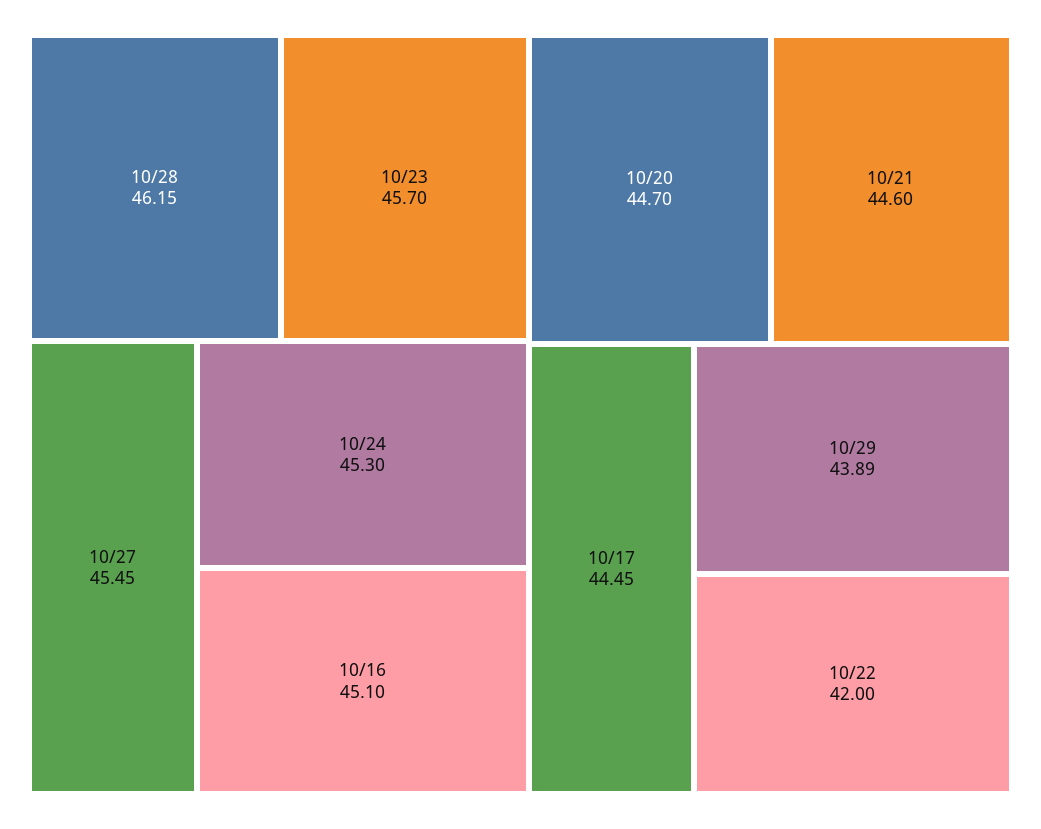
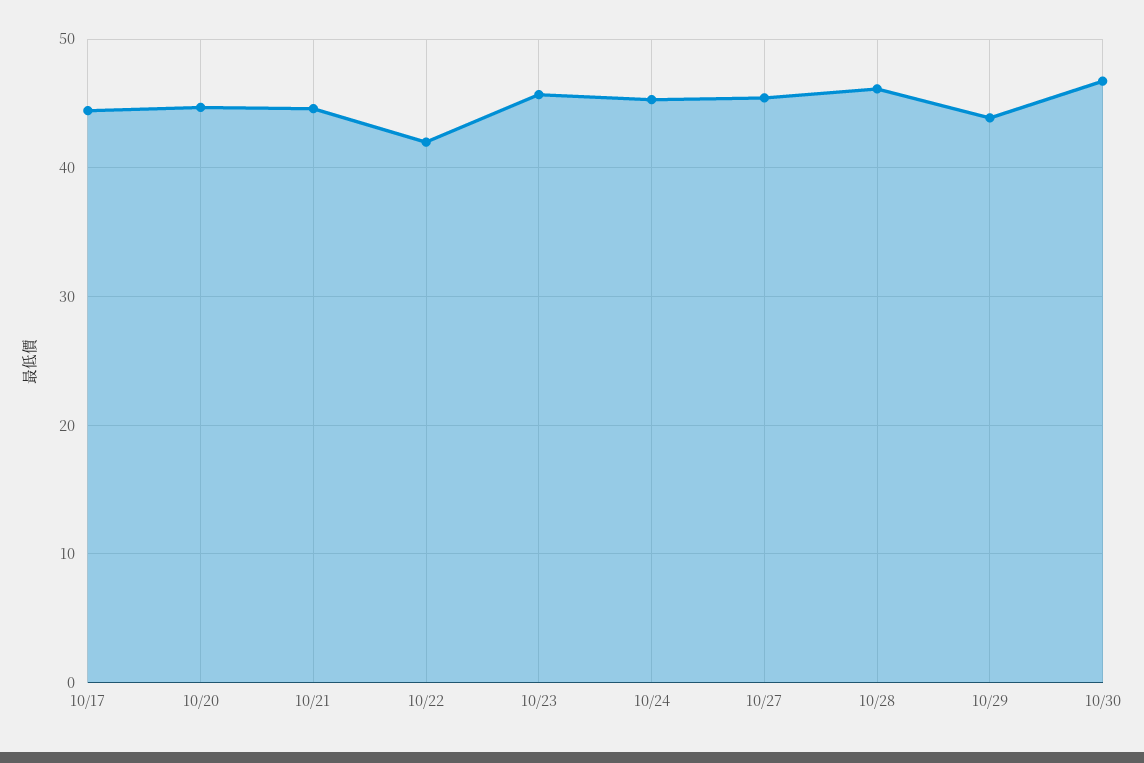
10/16: 45.1 -> none
10/30: none -> 47

